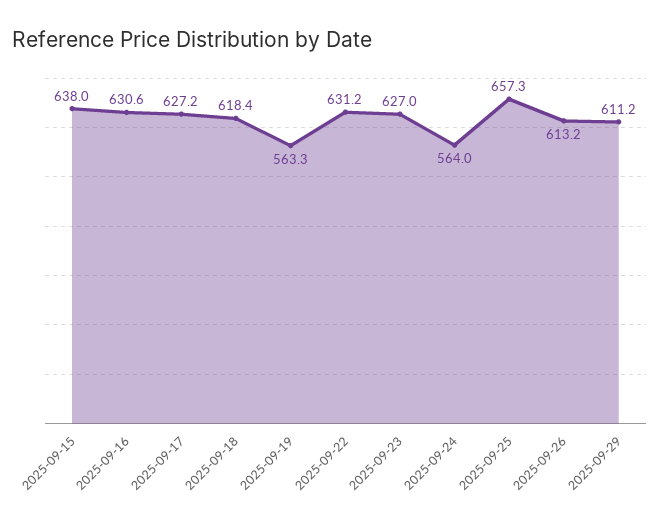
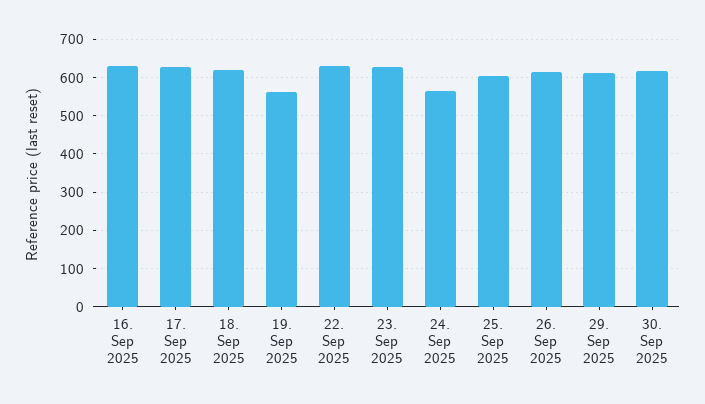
2025-09-15: 638 -> none
2025-09-25: 657.3 -> 600
30. Sep 2025: none -> 620

